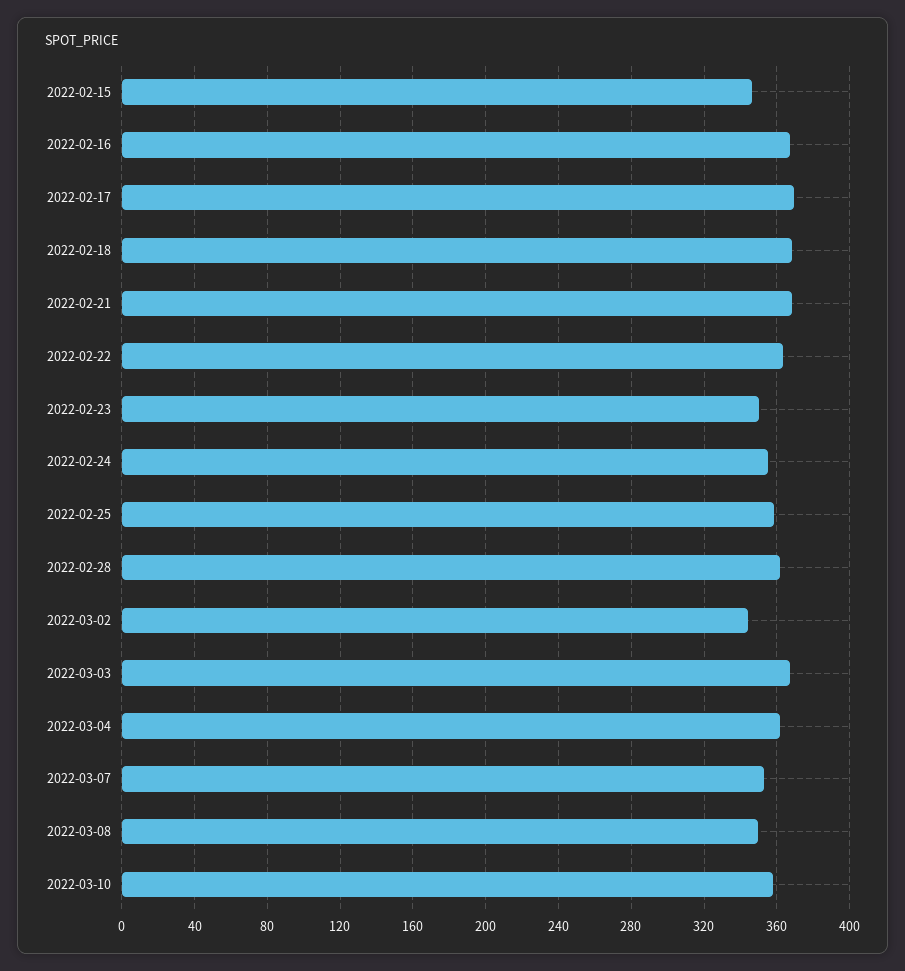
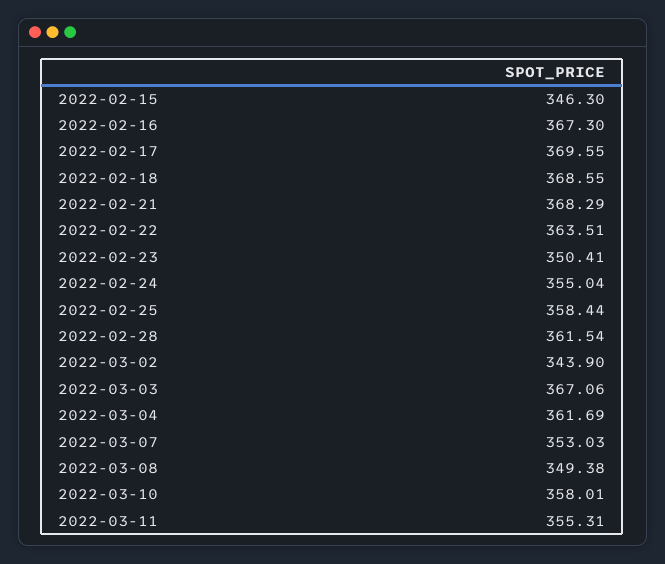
2022-03-11: none -> 355.31

